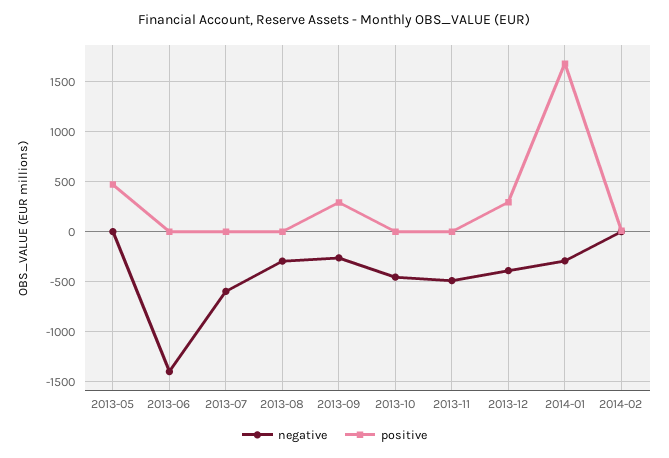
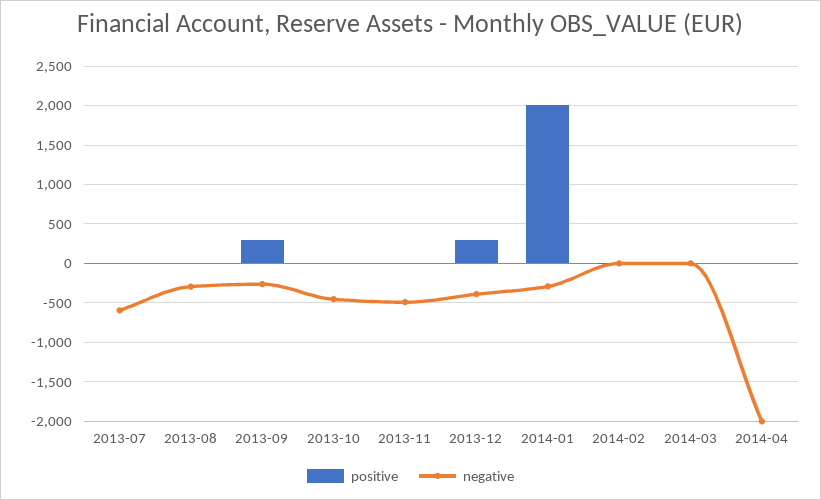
negative, 2013-05: 0 -> none
positive, 2013-05: 500 -> none
negative, 2013-06: -1400 -> none
positive, 2013-06: 0 -> none
positive, 2014-01: 1700 -> 2000
positive, 2014-03: none -> 0
negative, 2014-03: none -> 0
positive, 2014-04: none -> 0
negative, 2014-04: none -> -2000

